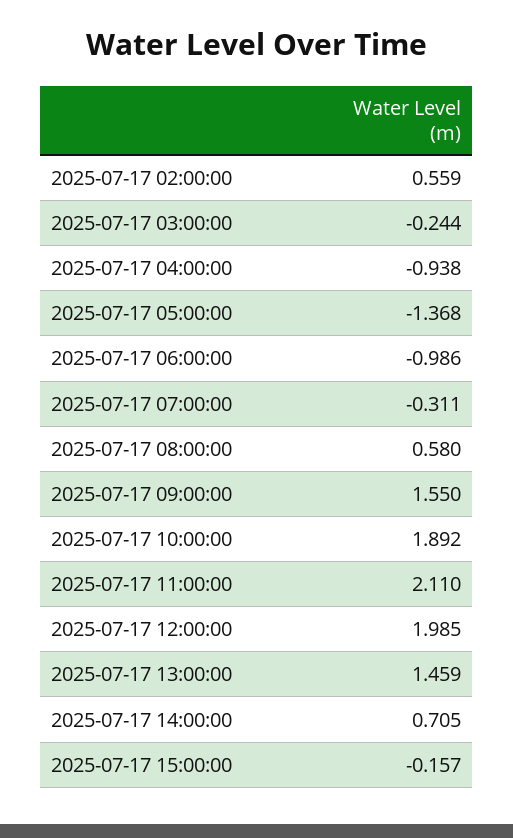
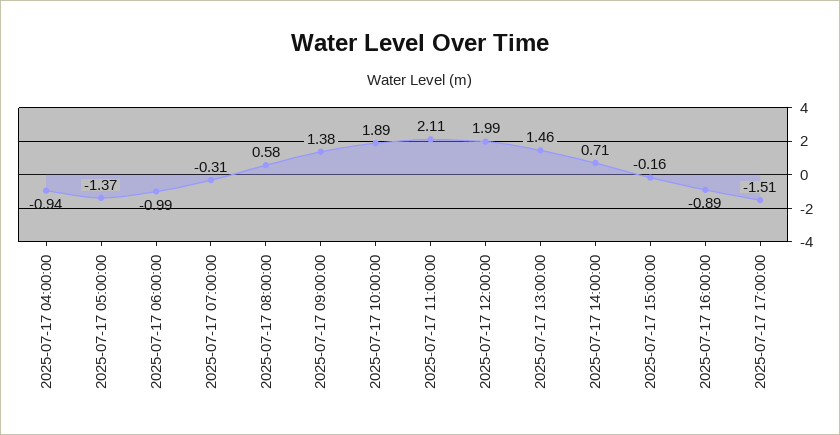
2025-07-17 02:00:00: 0.559 -> none
2025-07-17 03:00:00: -0.244 -> none
2025-07-17 09:00:00: 1.55 -> 1.38
2025-07-17 16:00:00: none -> -0.89
2025-07-17 17:00:00: none -> -1.51

